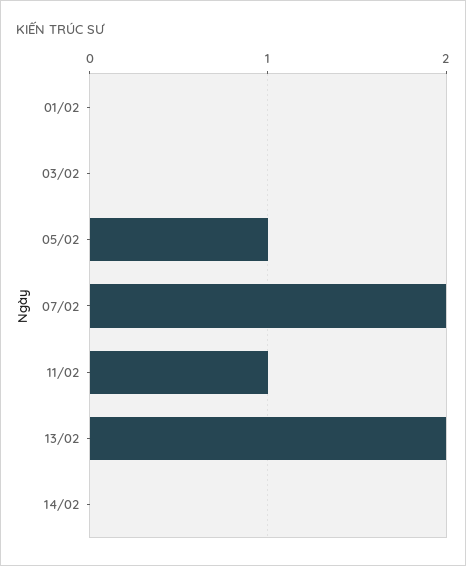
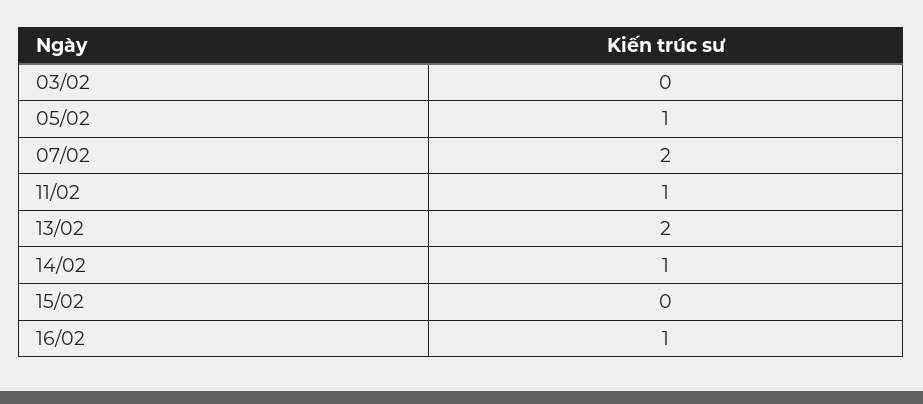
01/02: 0 -> none
14/02: 0 -> 1
15/02: none -> 0
16/02: none -> 1

